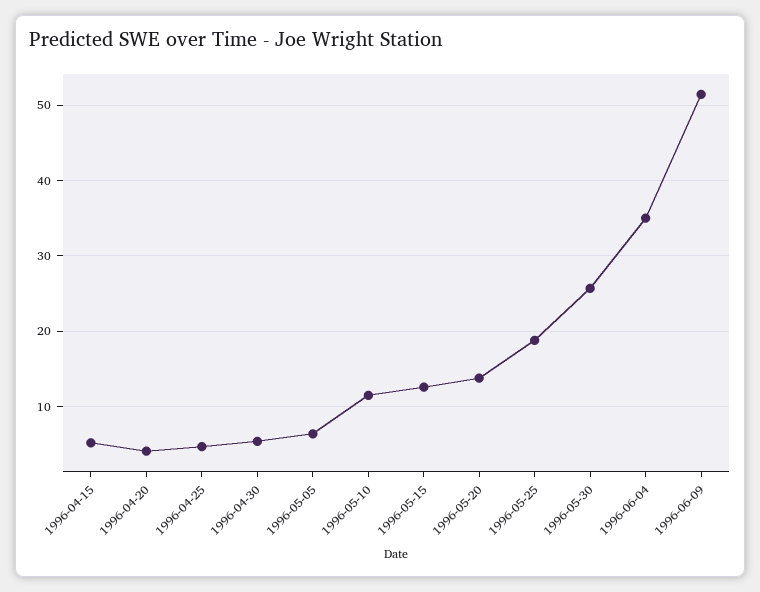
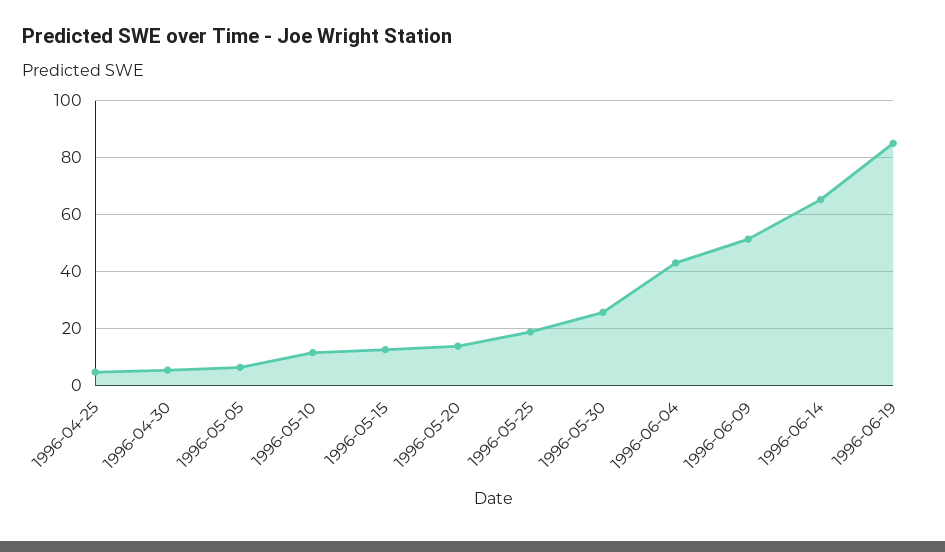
1996-04-15: 5 -> none
1996-04-20: 4 -> none
1996-06-04: 35 -> 42.5
1996-06-14: none -> 65
1996-06-19: none -> 85

